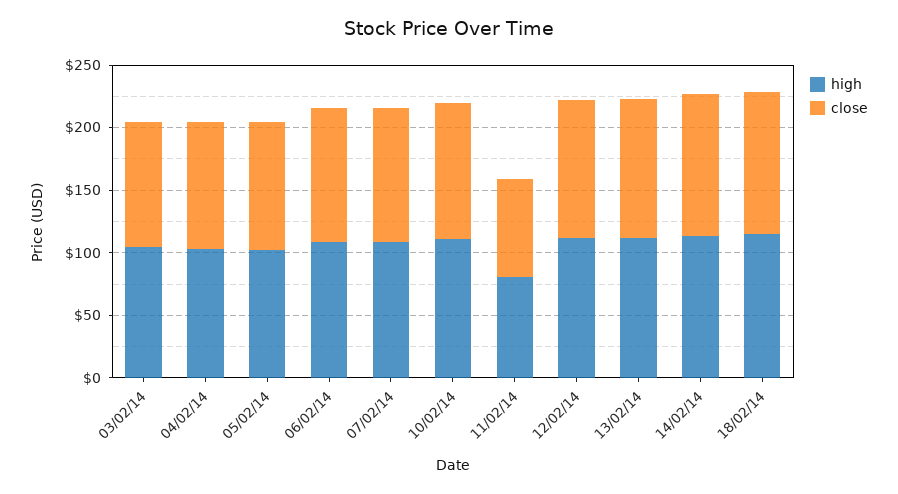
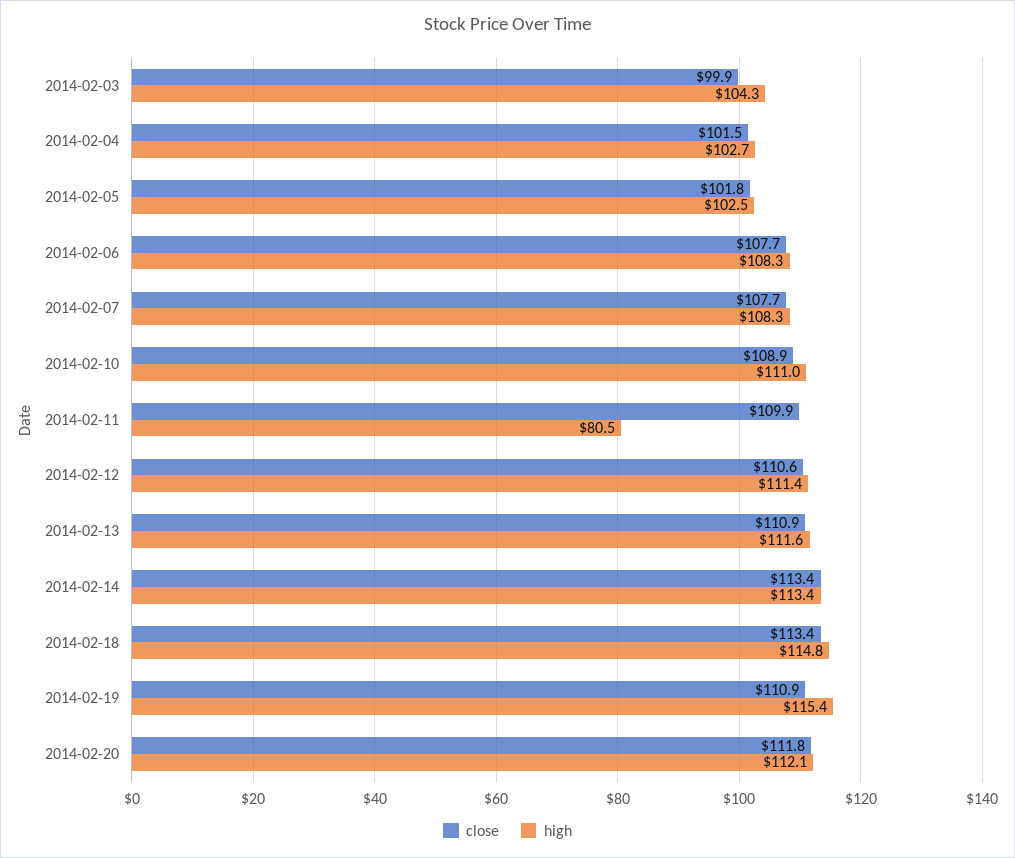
close, 11/02/14: 80 -> 109.9
close, 2014-02-19: none -> 110.9
high, 2014-02-19: none -> 115.4
close, 2014-02-20: none -> 111.8
high, 2014-02-20: none -> 112.1

